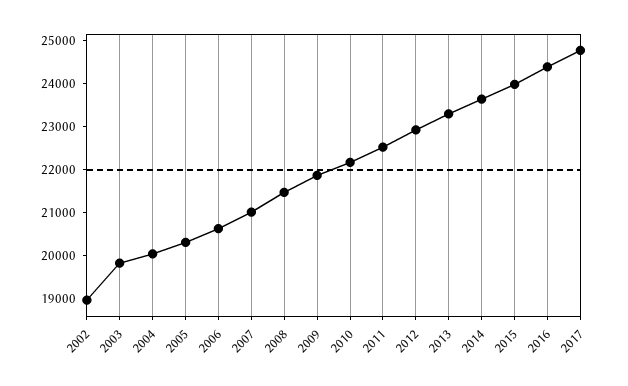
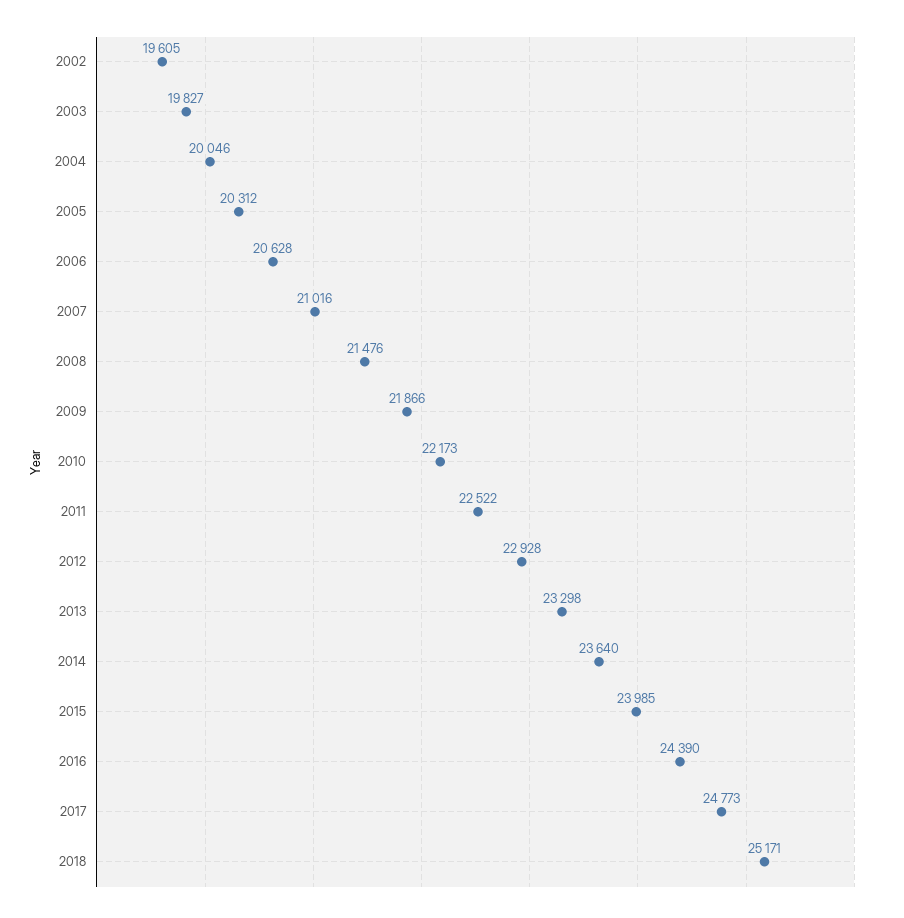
2002: 19000 -> 19605
2018: none -> 25171

